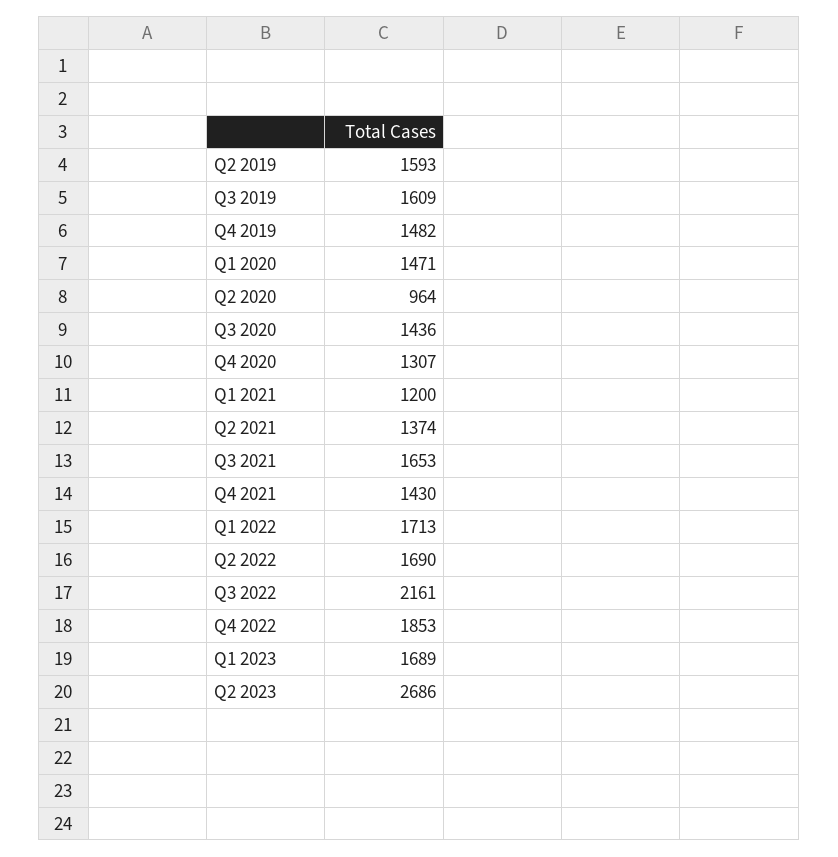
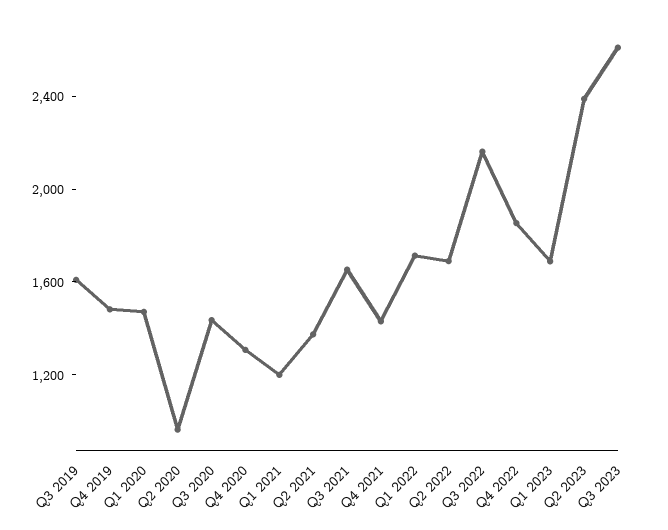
Q2 2019: 1593 -> none
Q2 2023: 2686 -> 2400
Q3 2023: none -> 2600

